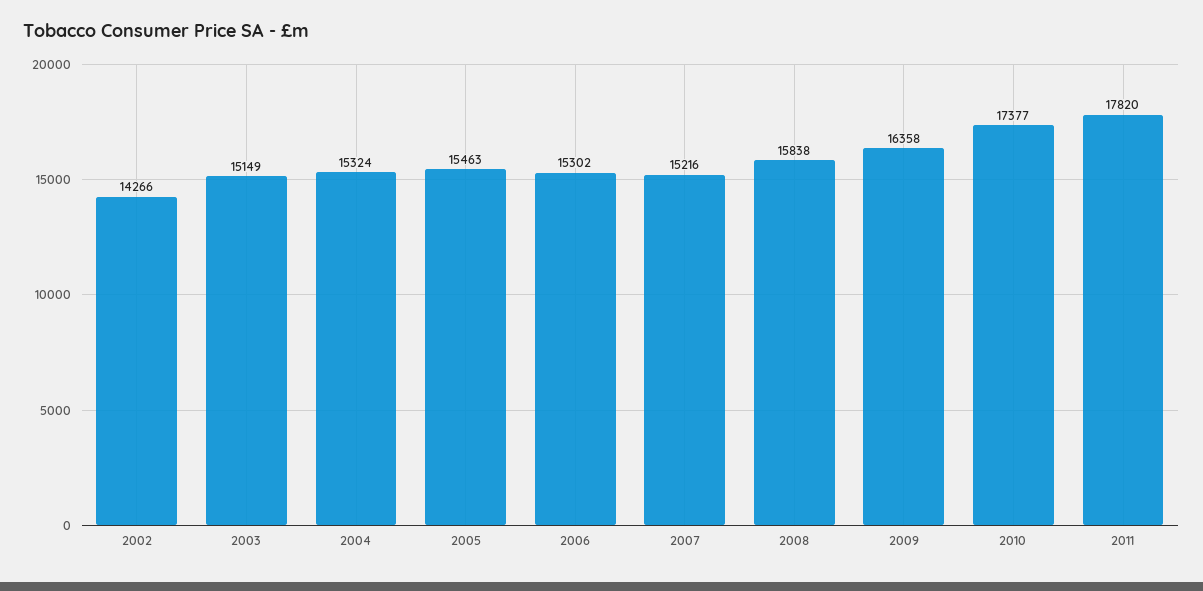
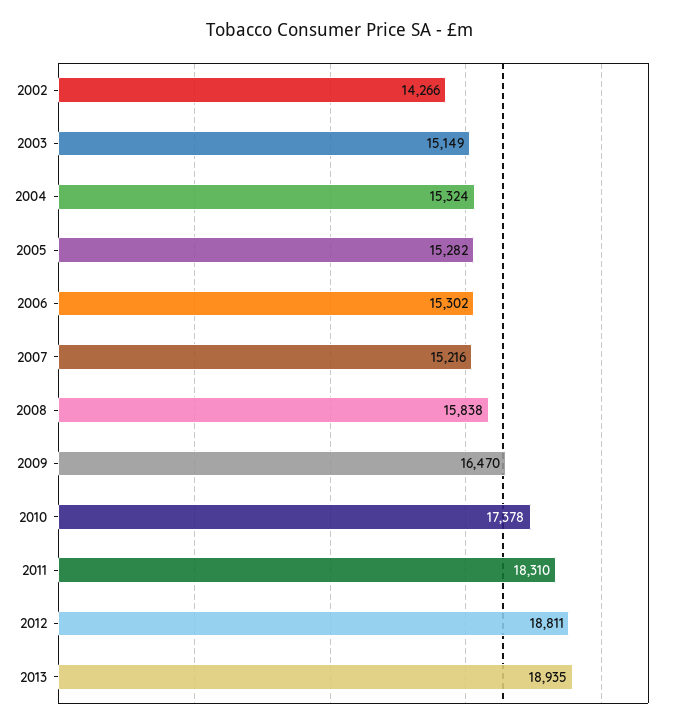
2005: 15463 -> 15282
2009: 16358 -> 16470
2010: 17377 -> 17378
2011: 17820 -> 18310
2012: none -> 18811
2013: none -> 18935

